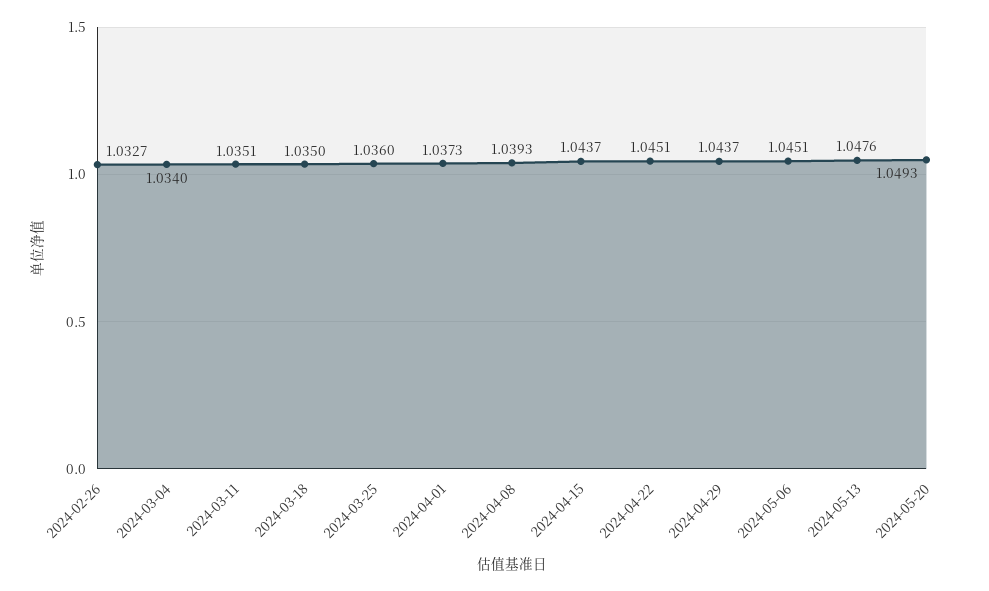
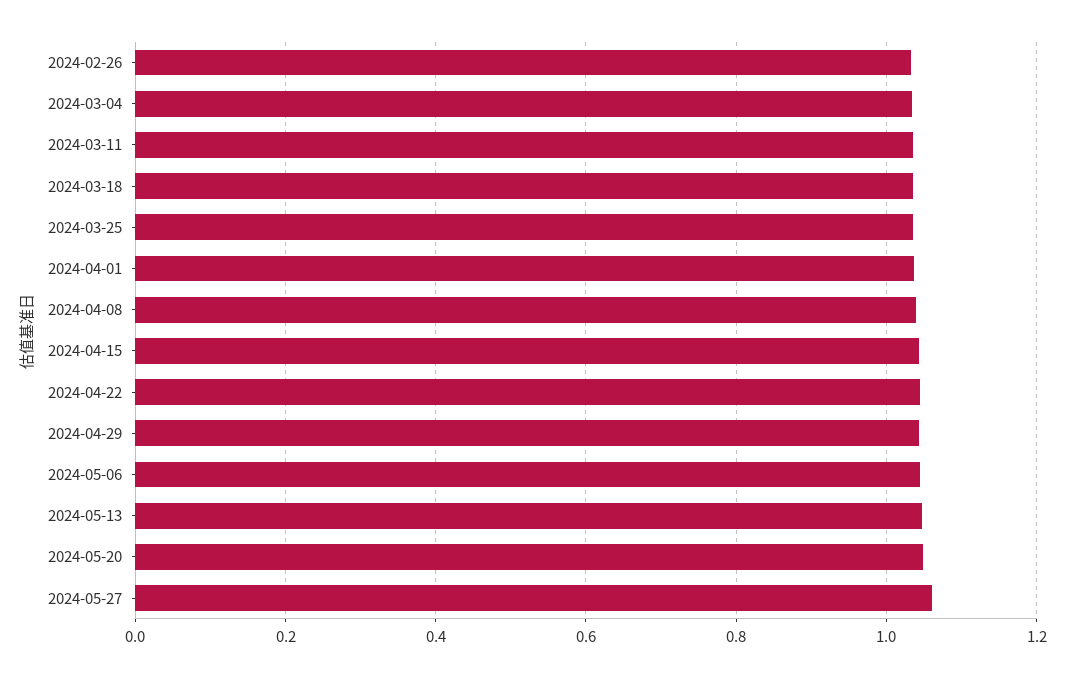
2024-05-27: none -> 1.06

